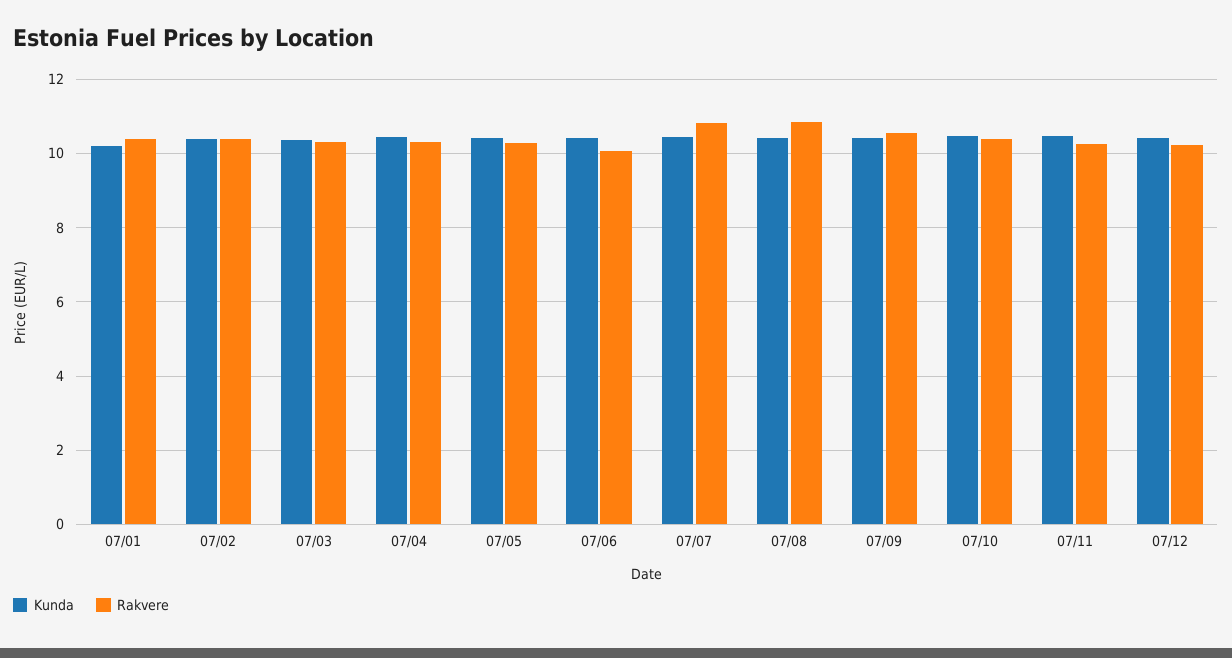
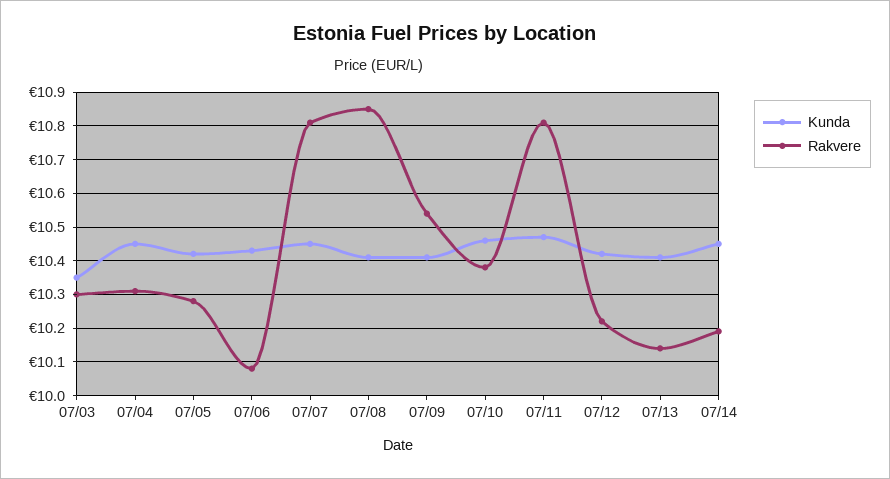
Kunda, 07/01: 10.2 -> none
Rakvere, 07/01: 10.4 -> none
Kunda, 07/02: 10.4 -> none
Rakvere, 07/02: 10.4 -> none
Rakvere, 07/11: 10.2 -> 10.8
Kunda, 07/13: none -> 10.4
Rakvere, 07/13: none -> 10.15
Kunda, 07/14: none -> 10.45
Rakvere, 07/14: none -> 10.2

